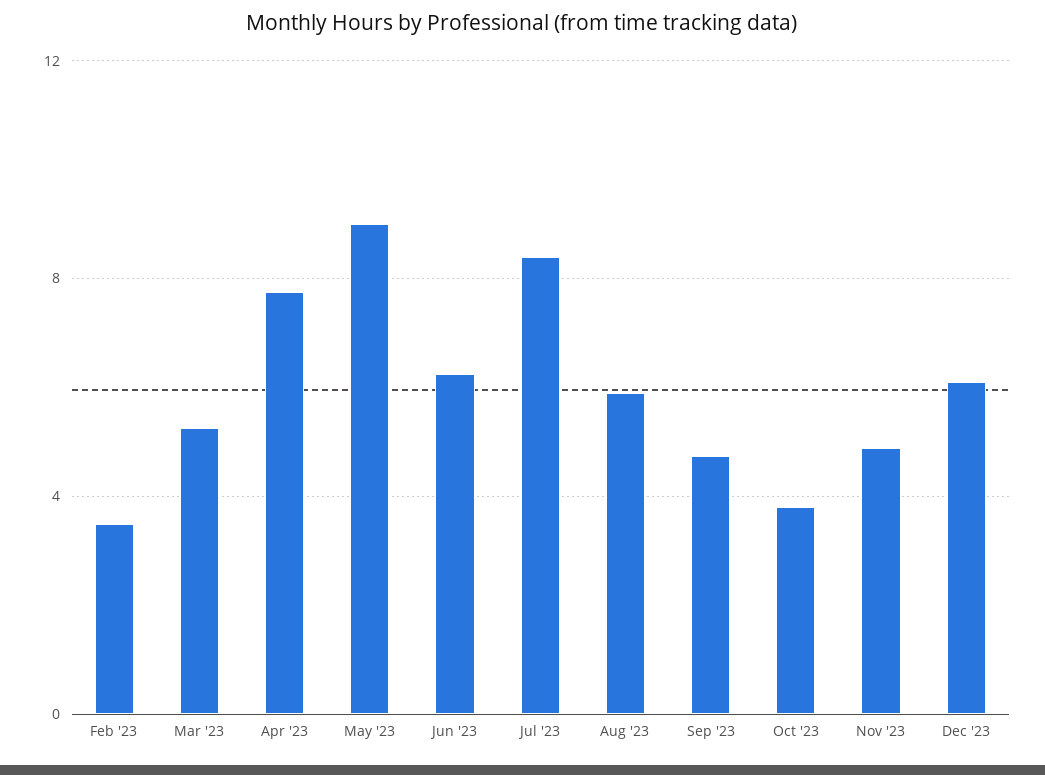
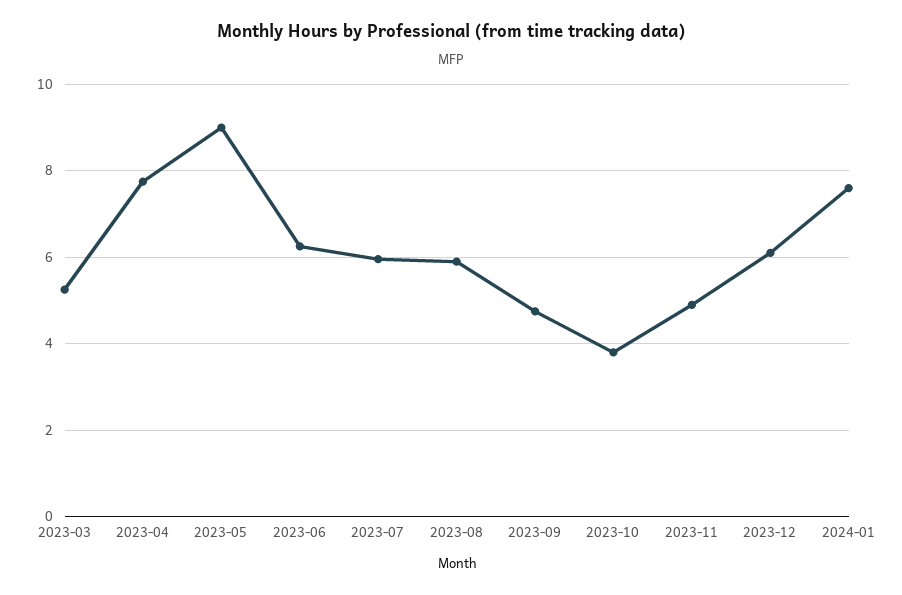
Feb '23: 3.5 -> none
Jul '23: 8.5 -> 6
2024-01: none -> 7.6

